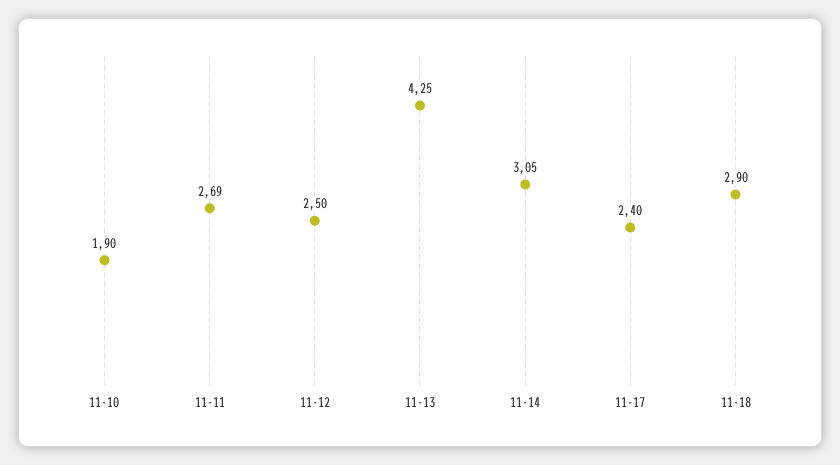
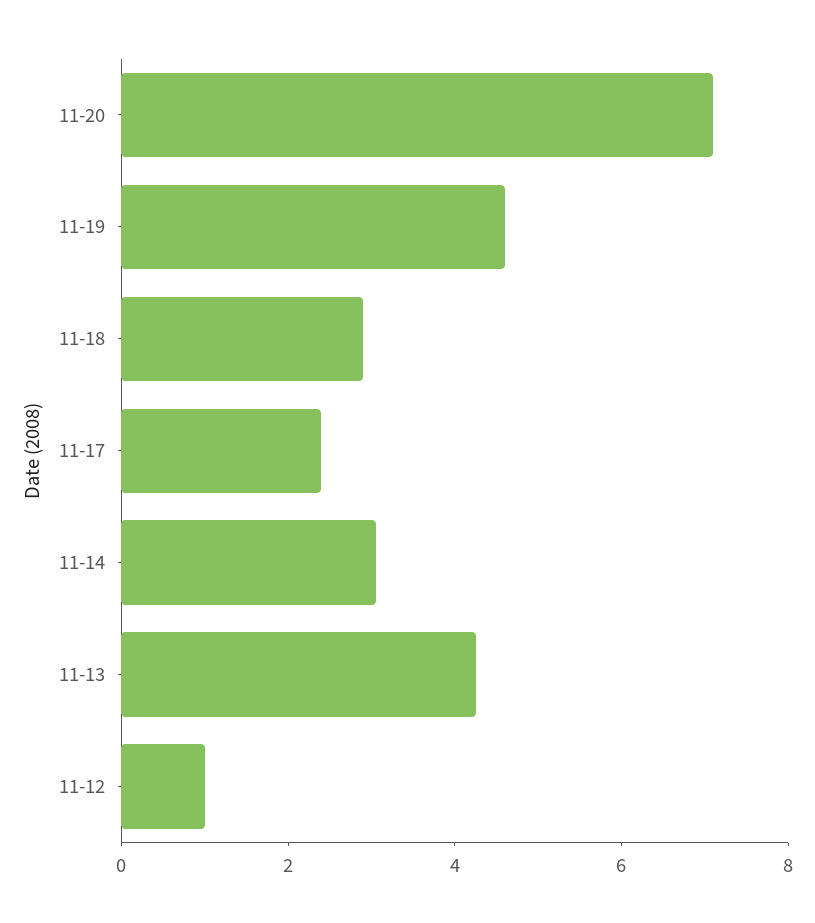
11-10: 1.9 -> none
11-11: 2.69 -> none
11-12: 2.5 -> 1
11-20: none -> 7
11-19: none -> 4.5

